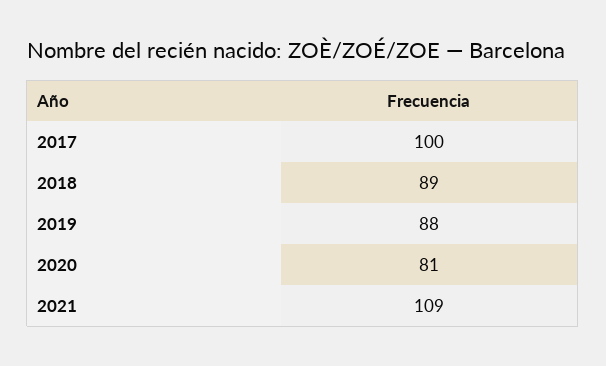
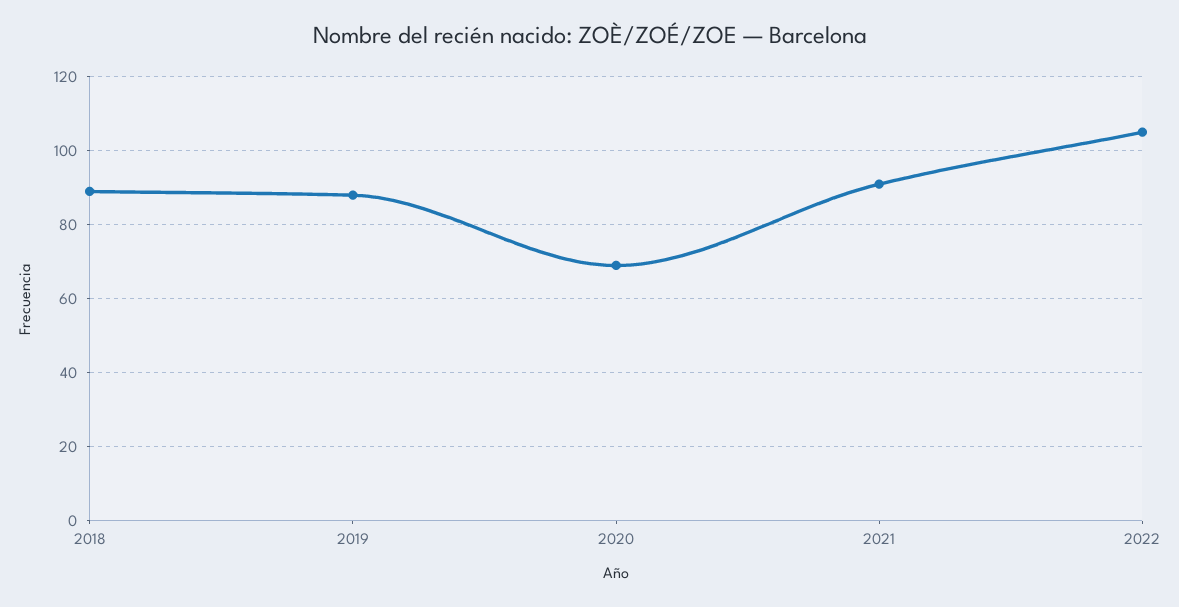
2017: 100 -> none
2020: 81 -> 70
2021: 109 -> 90
2022: none -> 105

